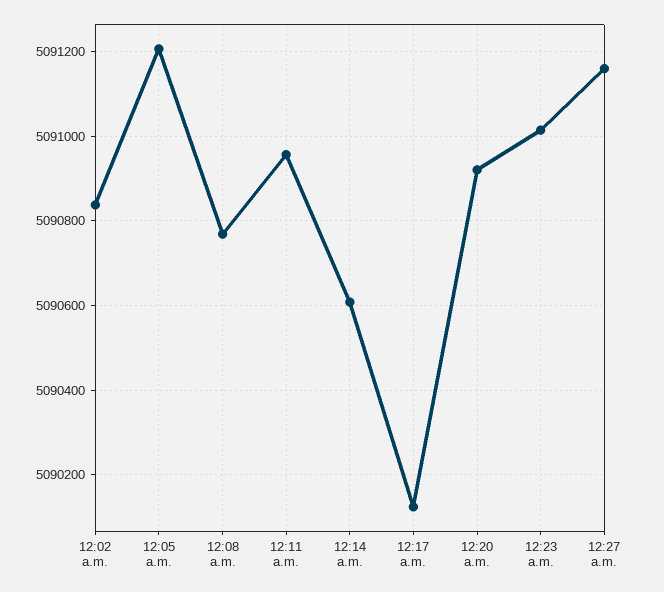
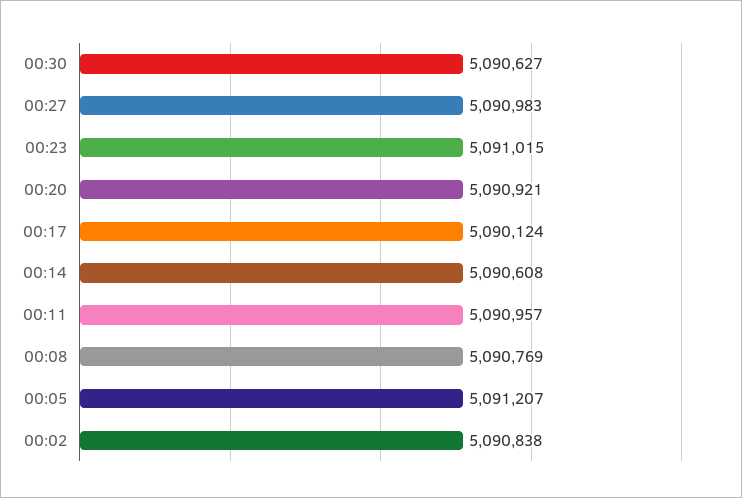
12:27 a.m.: 5091160 -> 5090983
00:30: none -> 5090627

